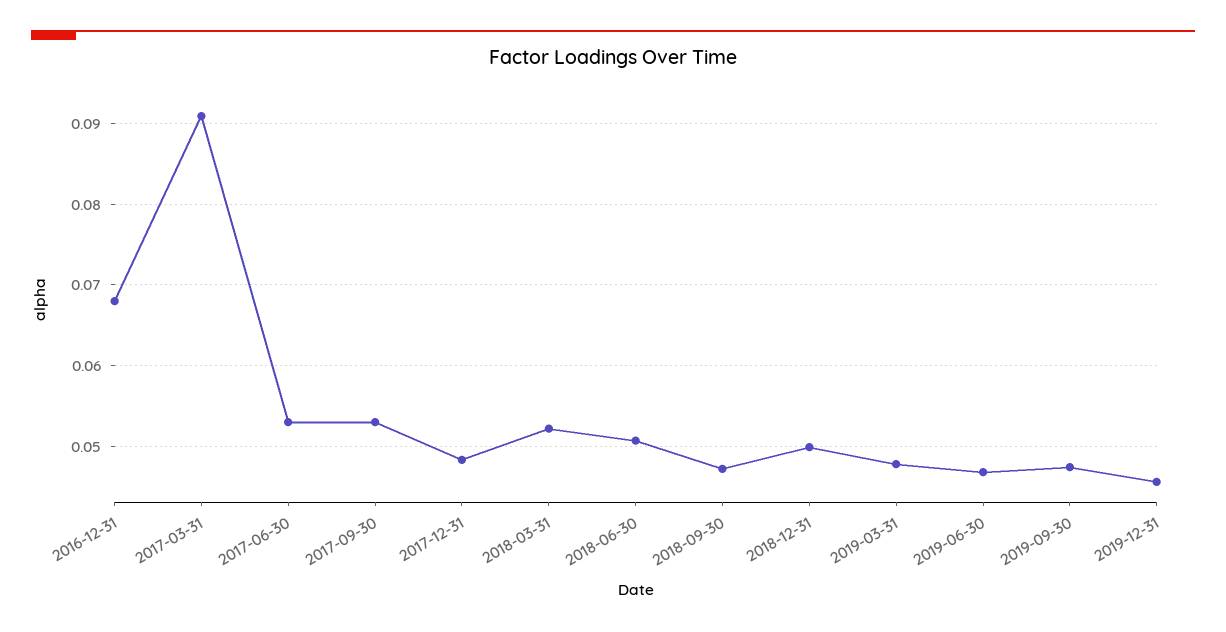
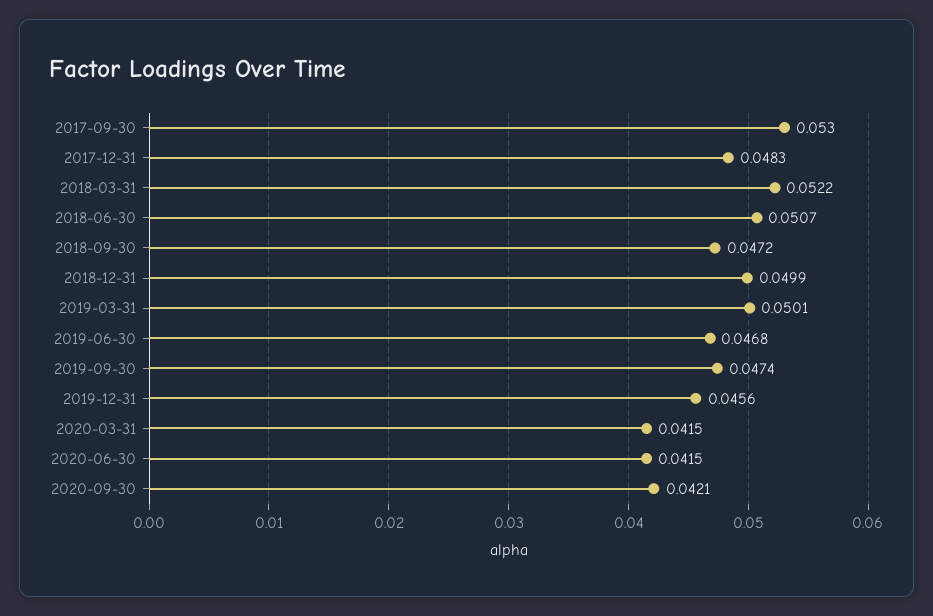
2016-12-31: 0.068 -> none
2017-03-31: 0.091 -> none
2017-06-30: 0.053 -> none
2019-03-31: 0.048 -> 0.0501
2020-03-31: none -> 0.0415
2020-06-30: none -> 0.0415
2020-09-30: none -> 0.0421

